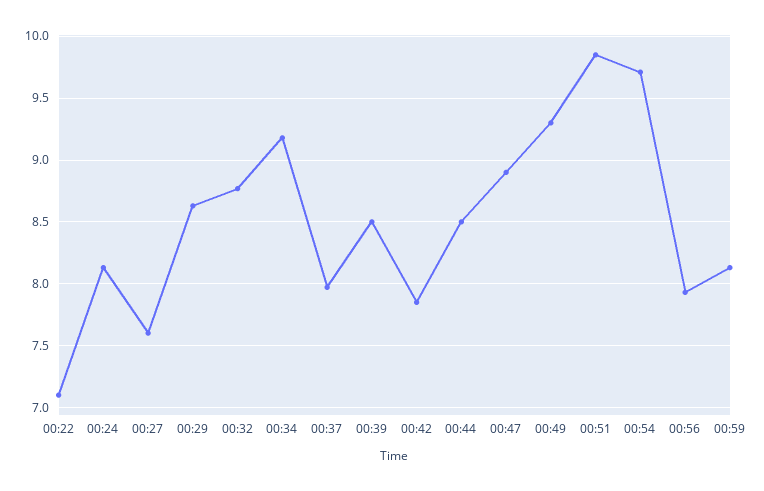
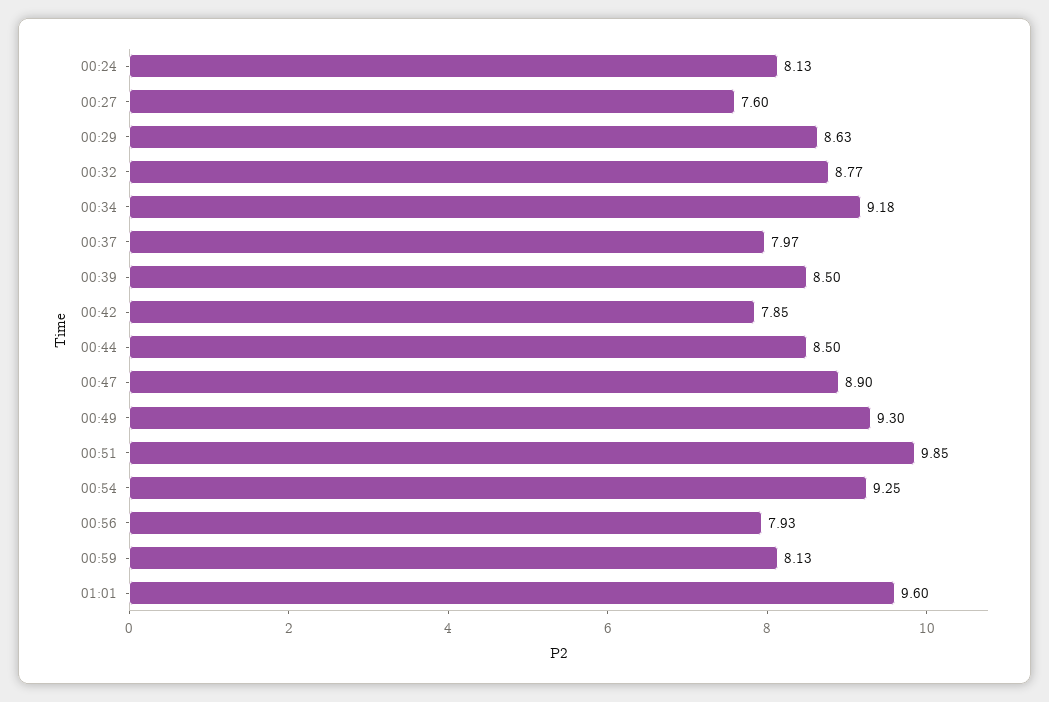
00:22: 7.1 -> none
00:54: 9.7 -> 9.25
01:01: none -> 9.6

